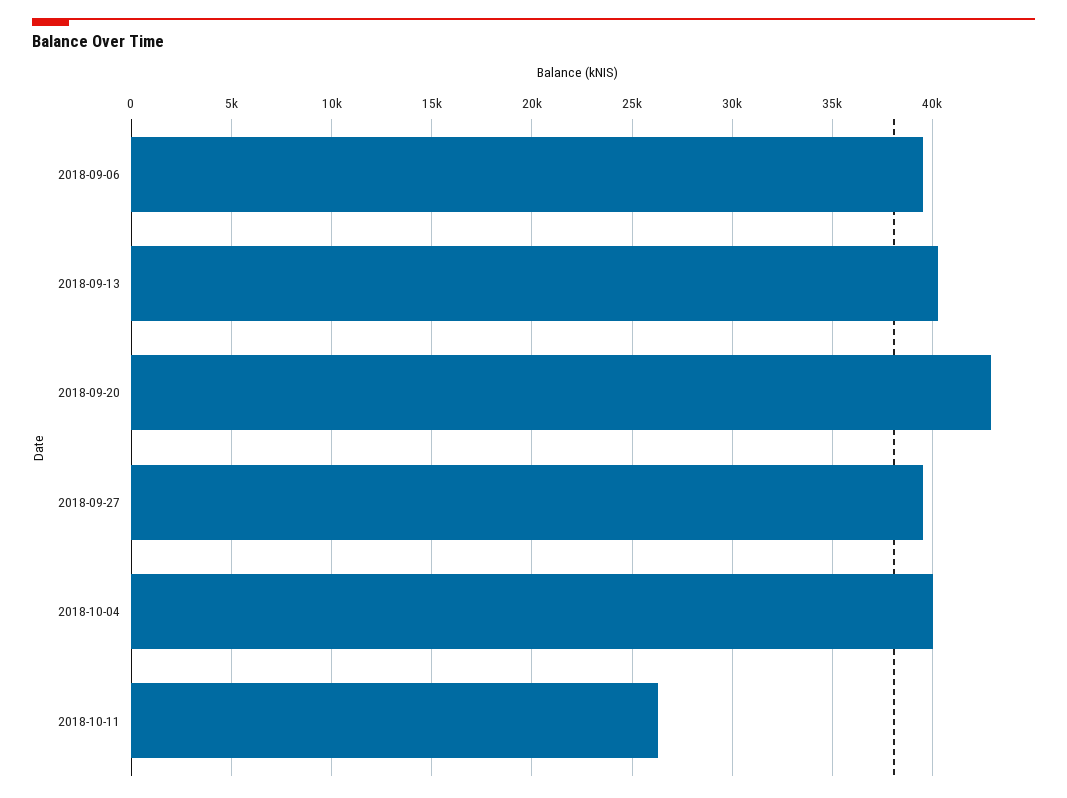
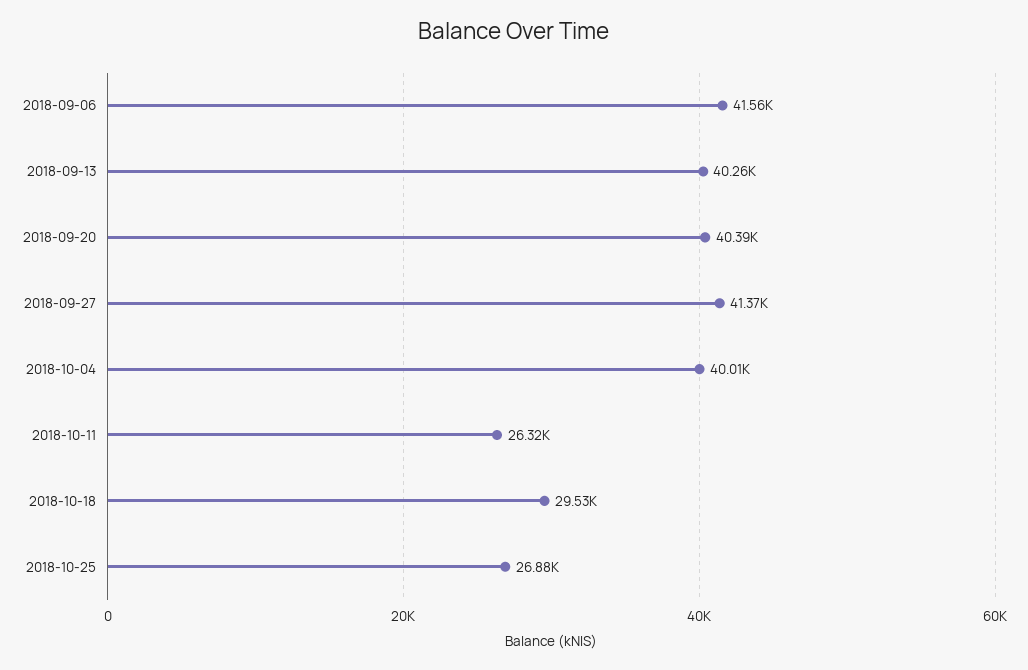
2018-09-06: 39500 -> 41560
2018-09-20: 43000 -> 40390
2018-09-27: 39500 -> 41370
2018-10-18: none -> 29530
2018-10-25: none -> 26880

